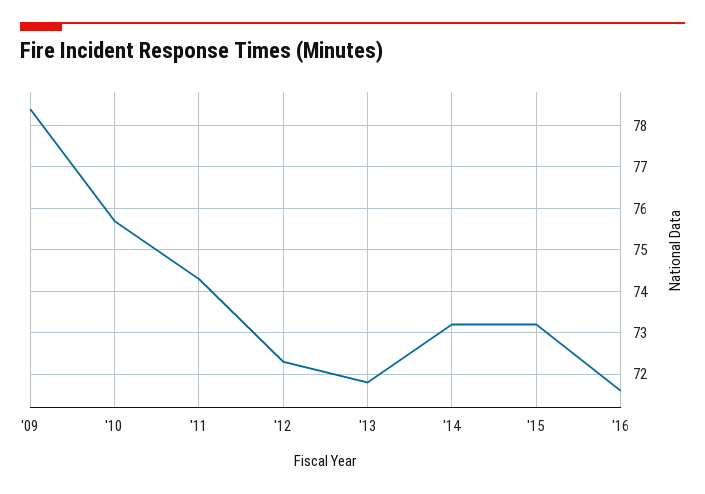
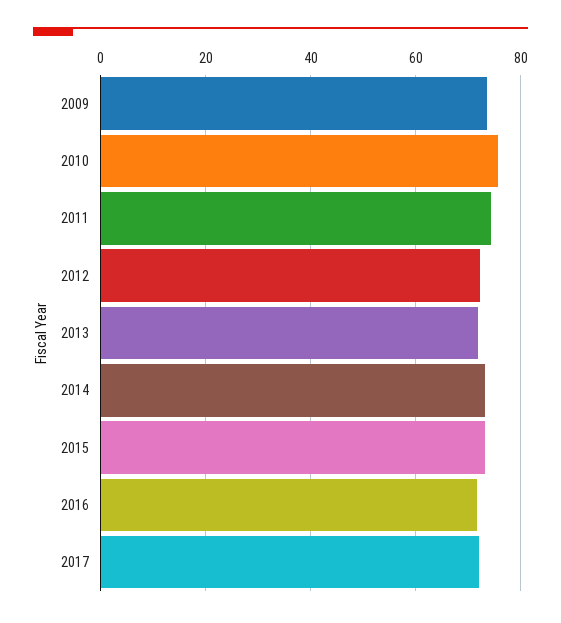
'09: 78.5 -> 74
2017: none -> 72

